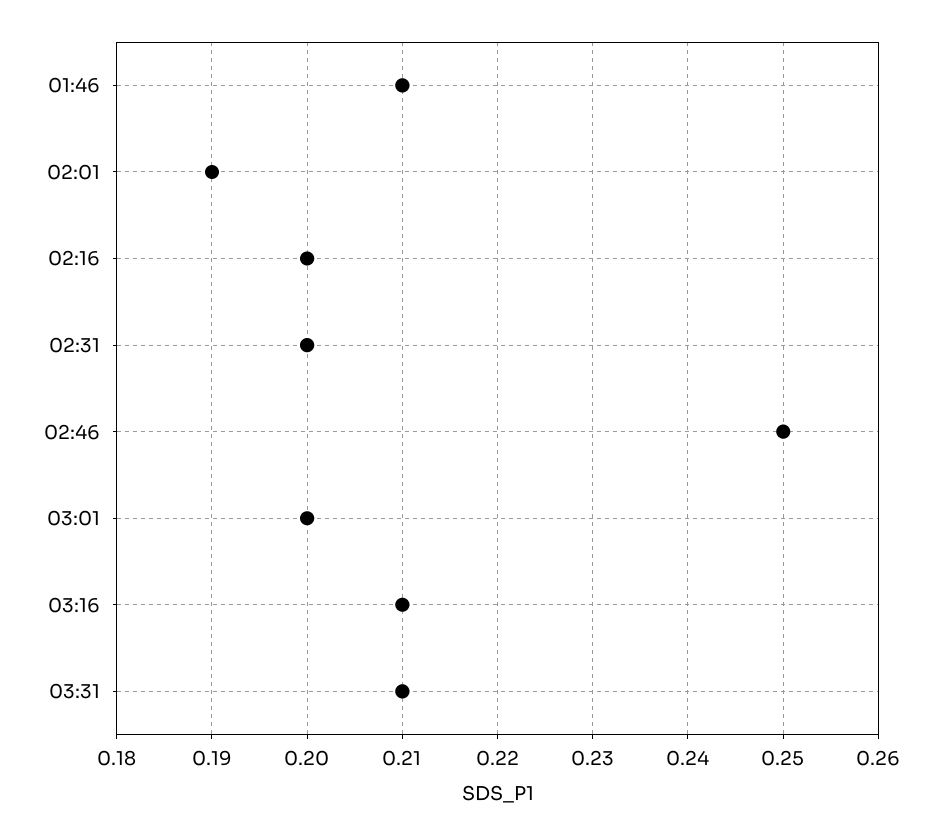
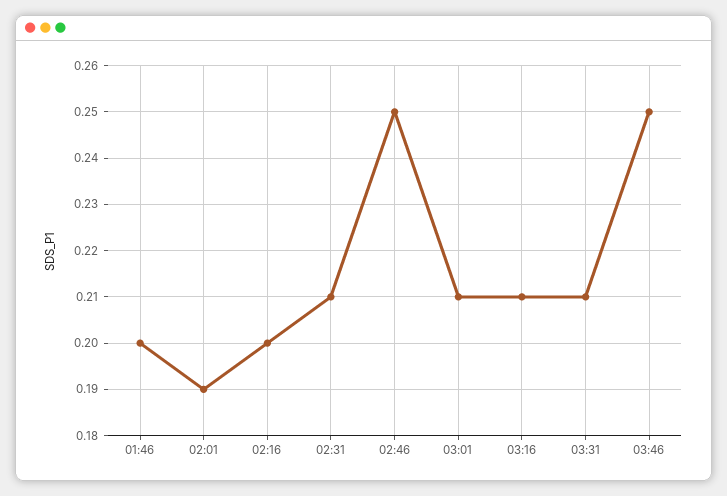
01:46: 0.21 -> 0.2
02:31: 0.2 -> 0.21
03:01: 0.2 -> 0.21
03:46: none -> 0.25

